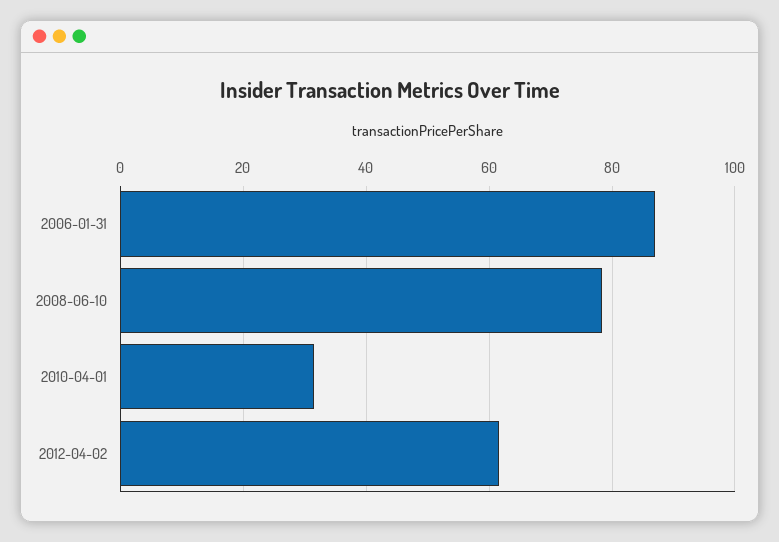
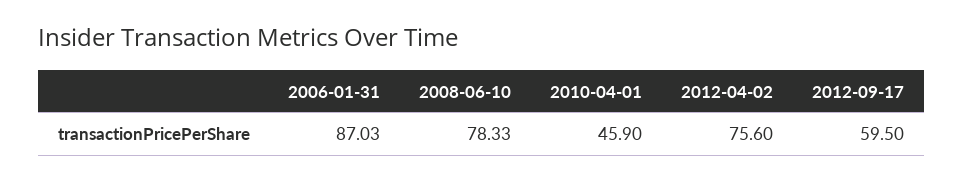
2010-04-01: 32 -> 45.9
2012-04-02: 62 -> 75.6
2012-09-17: none -> 59.5

